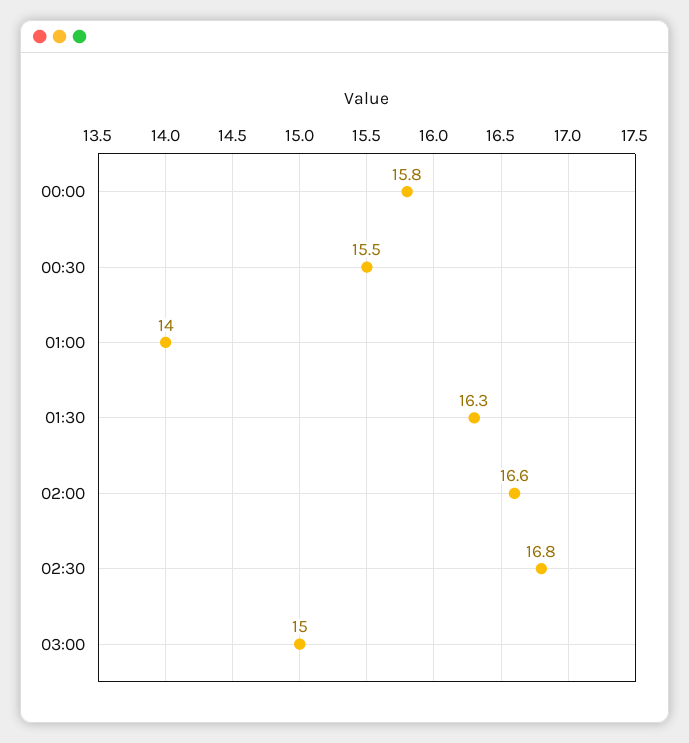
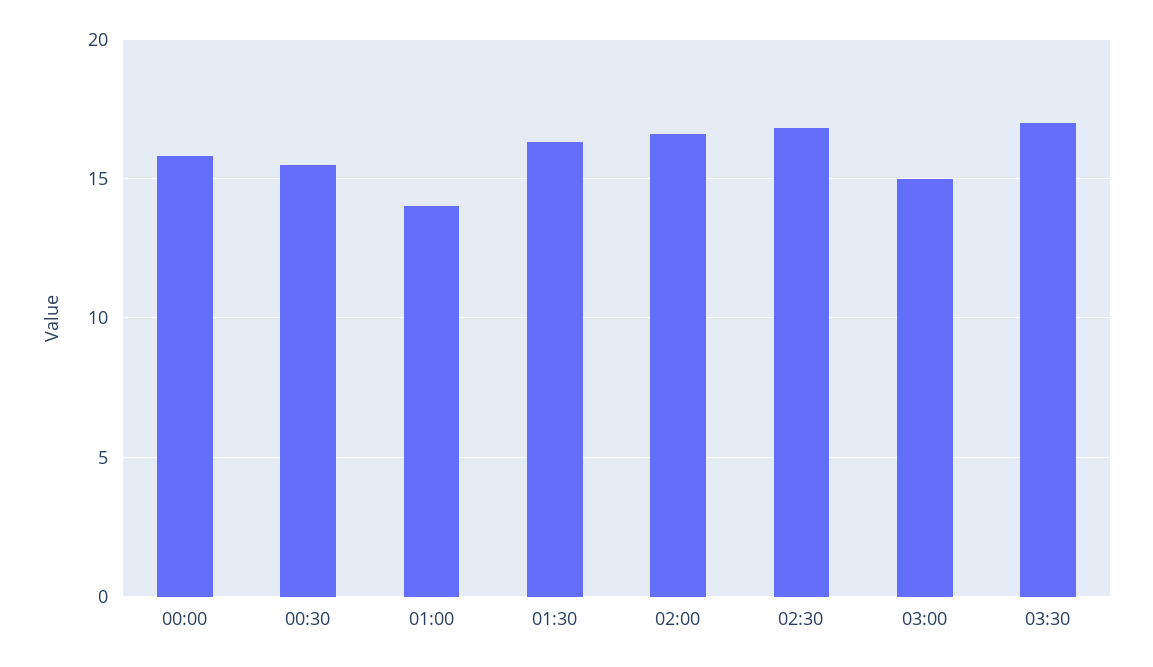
03:30: none -> 17

